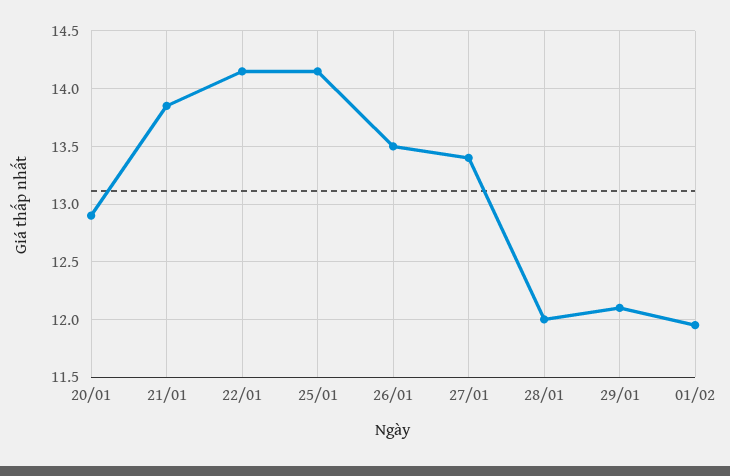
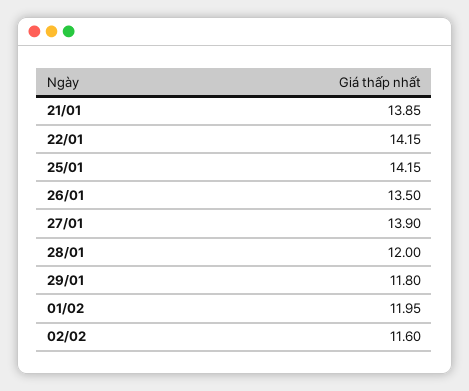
20/01: 12.9 -> none
27/01: 13.4 -> 13.9
29/01: 12.1 -> 11.8
02/02: none -> 11.6

